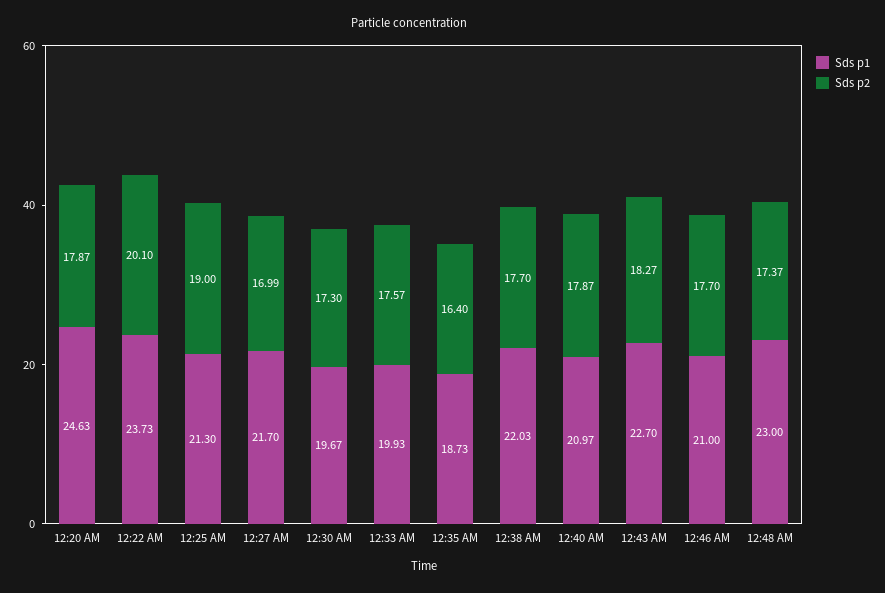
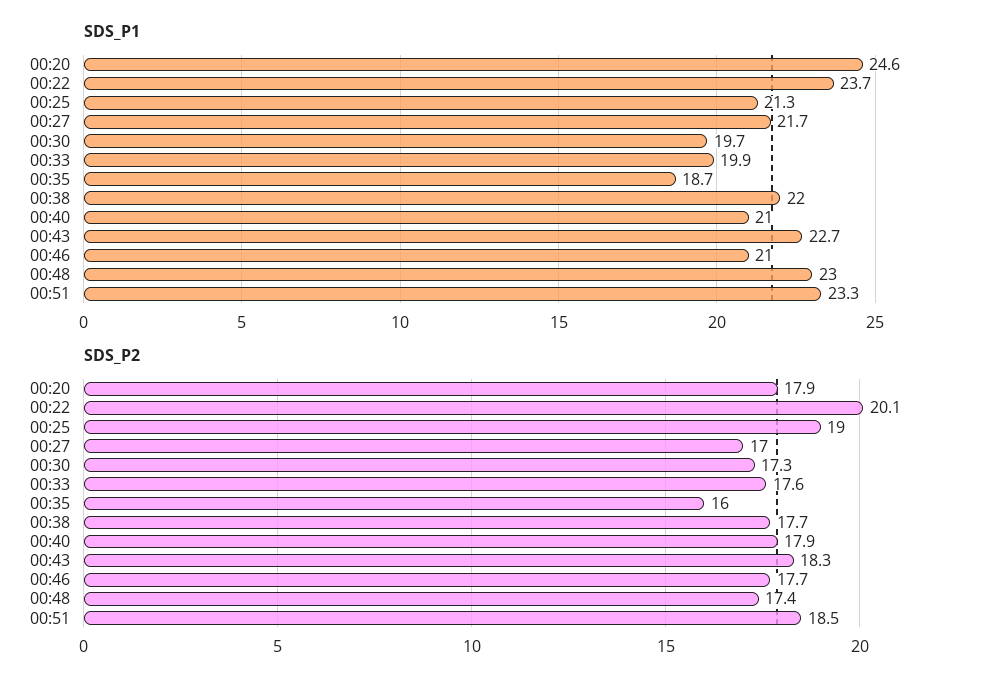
Sds p2, 12:35 AM: 16.4 -> 16
Sds p1, 00:51: none -> 23.3
Sds p2, 00:51: none -> 18.5

